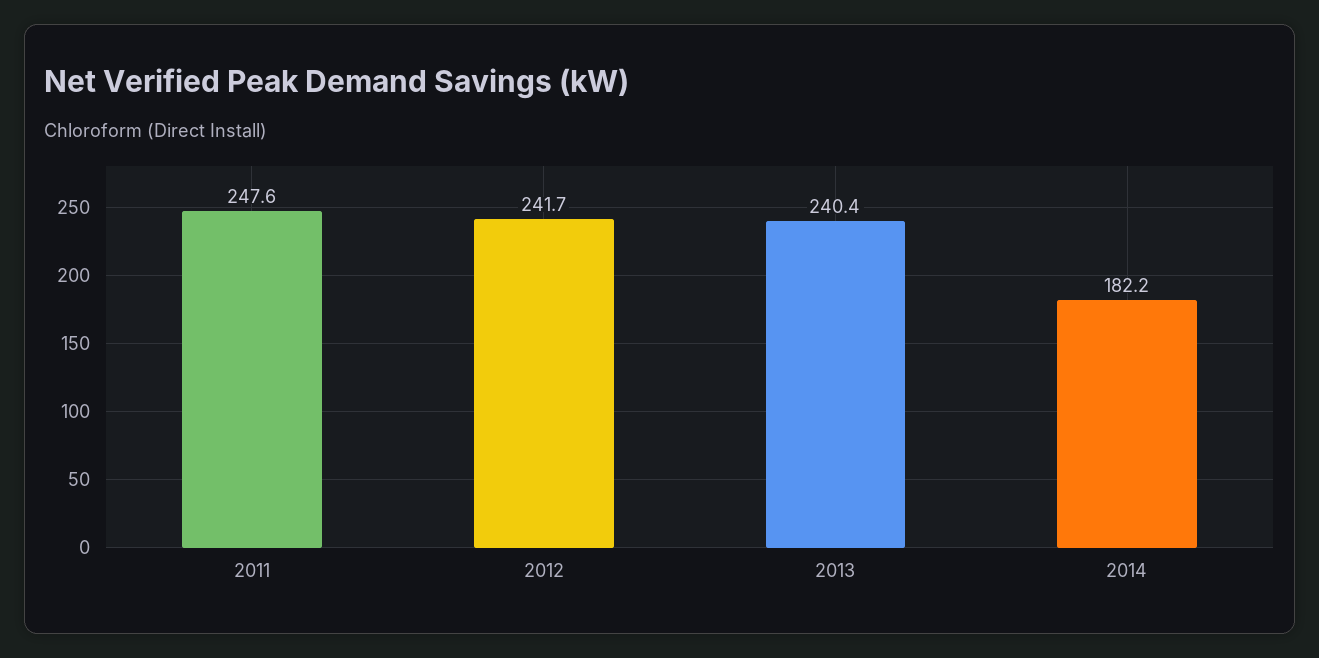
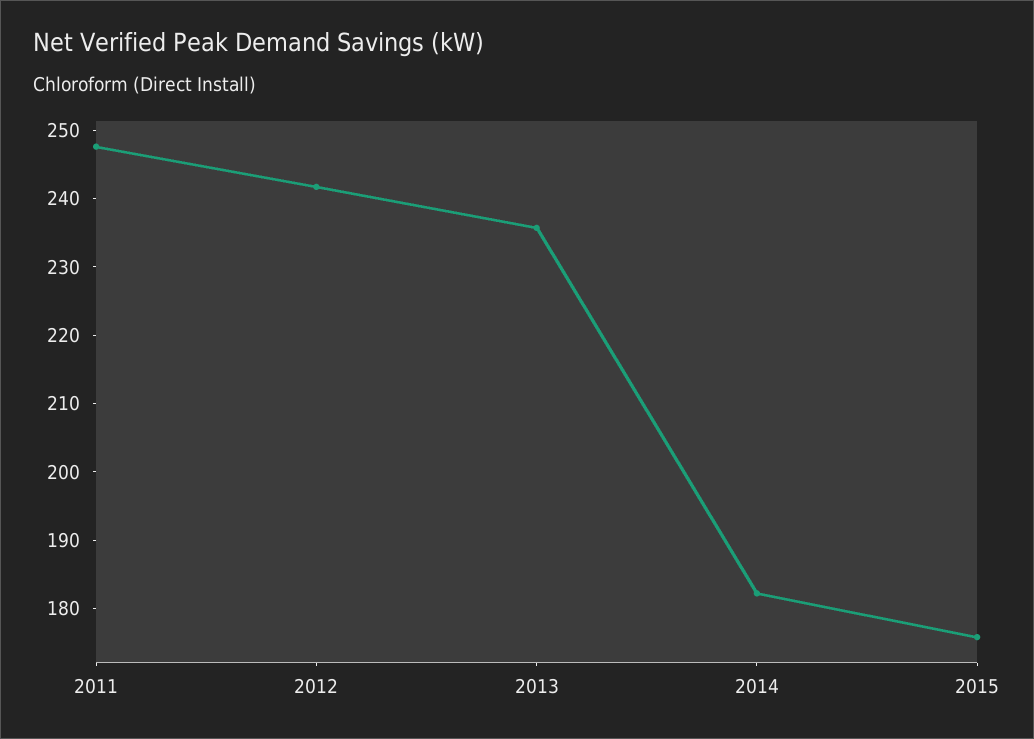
2013: 240.4 -> 236
2015: none -> 176

